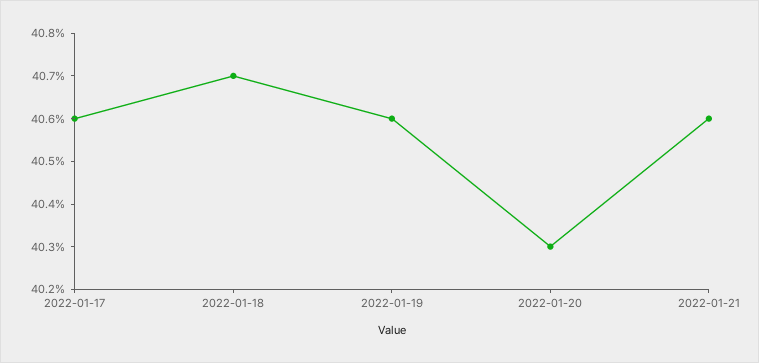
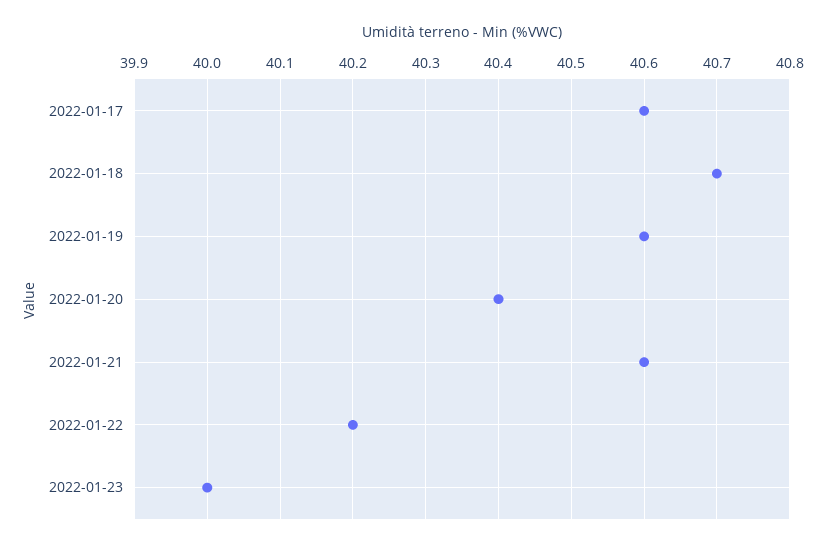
2022-01-20: 40.3 -> 40.4
2022-01-22: none -> 40.2
2022-01-23: none -> 40

